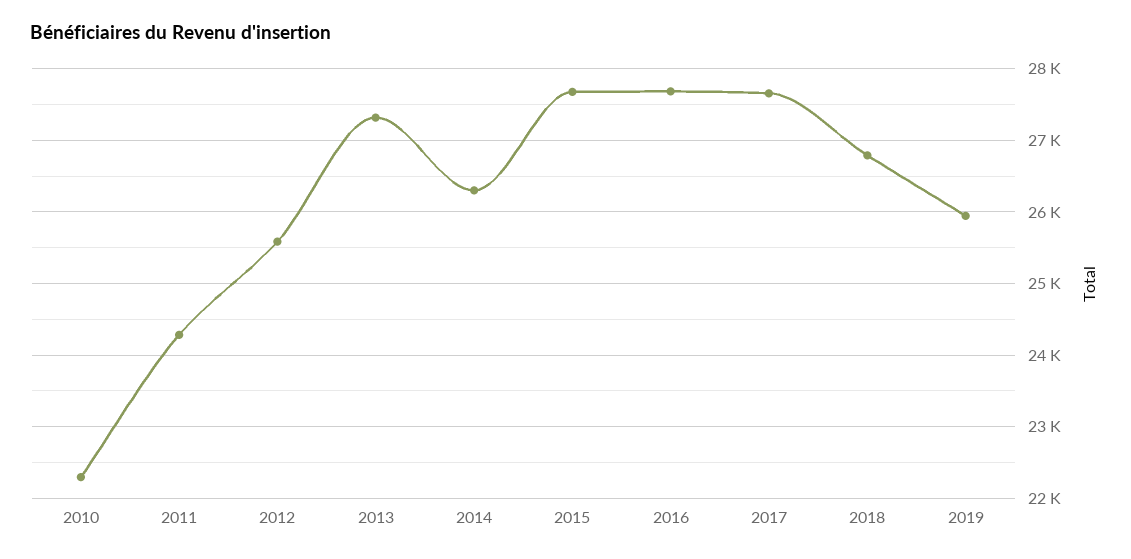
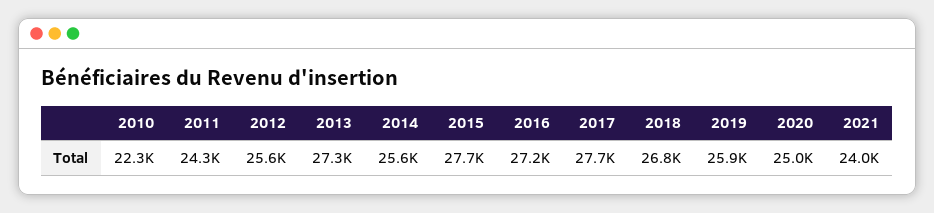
2014: 26300 -> 25600
2016: 27700 -> 27200
2020: none -> 25000
2021: none -> 24000

